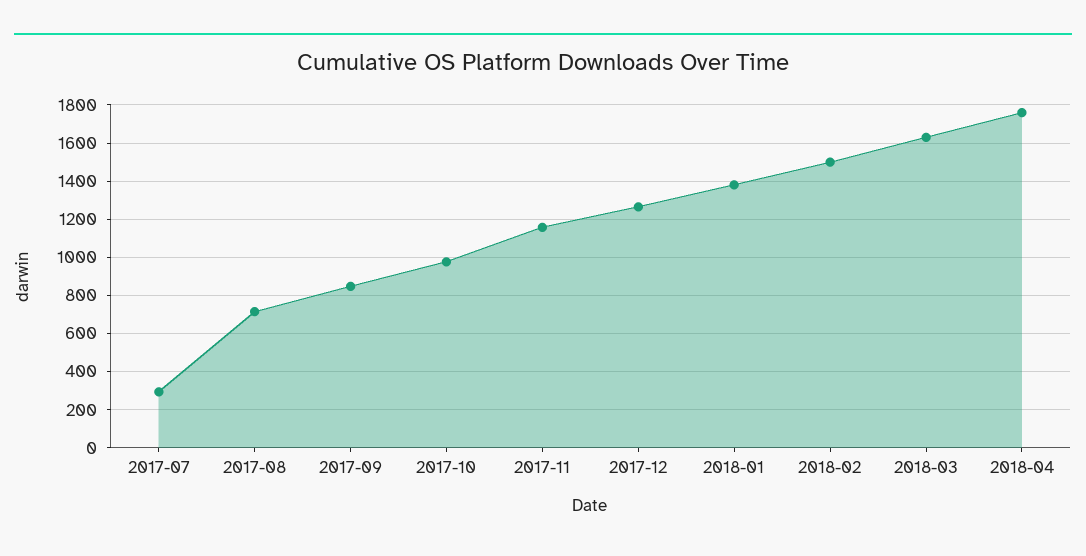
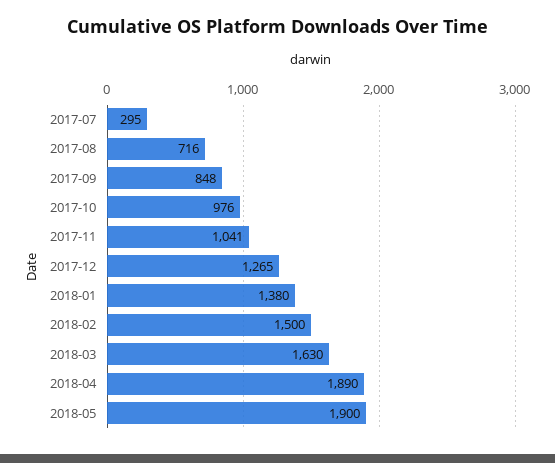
2017-11: 1150 -> 1041
2018-04: 1750 -> 1890
2018-05: none -> 1900

